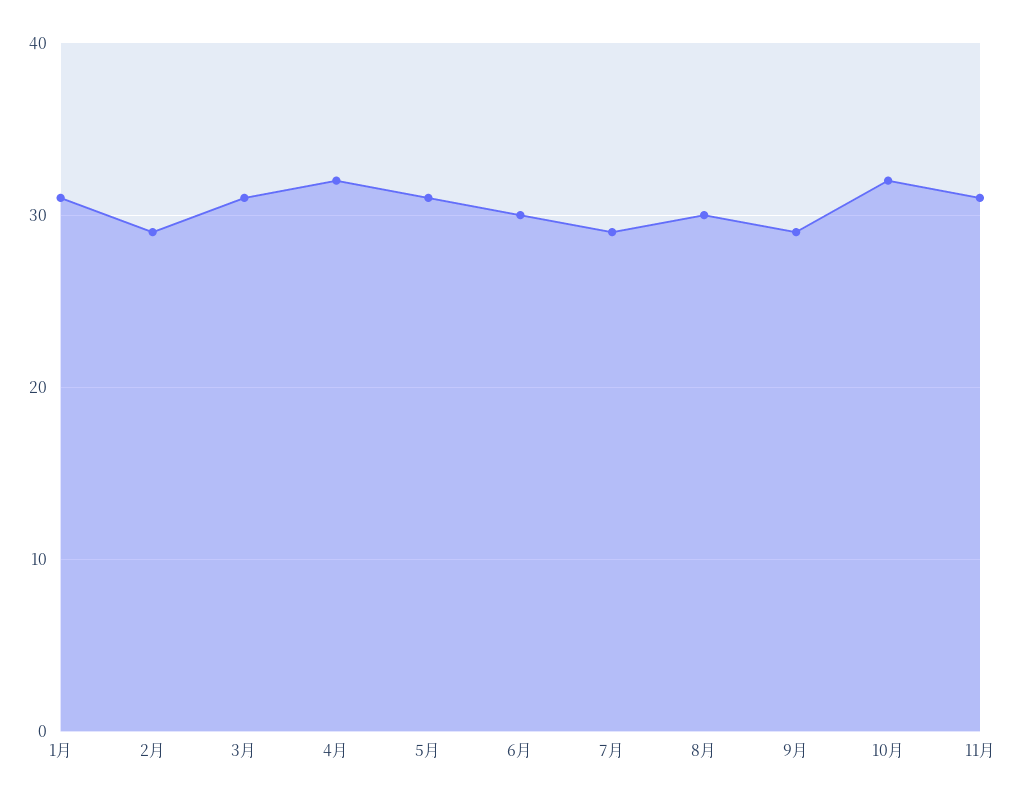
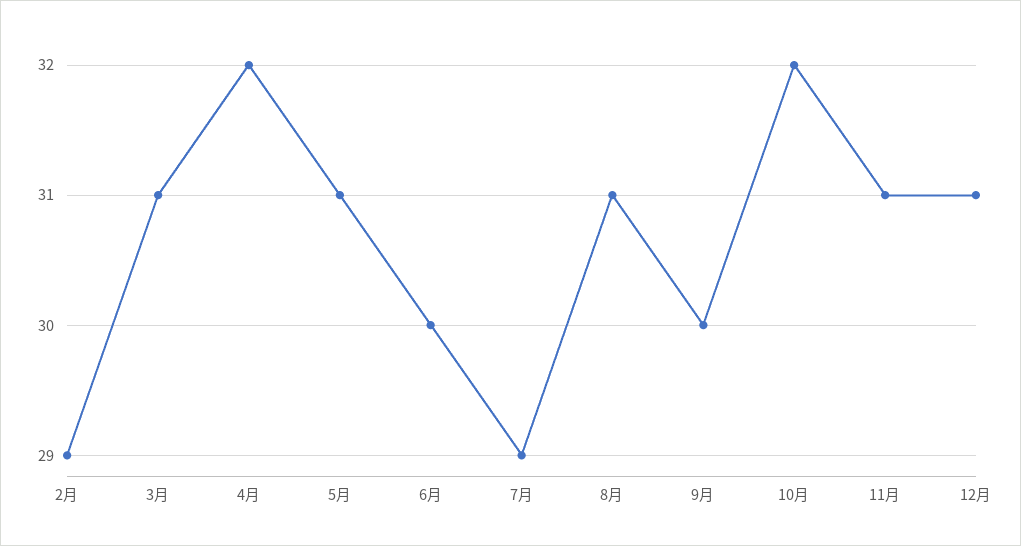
1月: 31 -> none
8月: 30 -> 31
9月: 29 -> 30
12月: none -> 31

